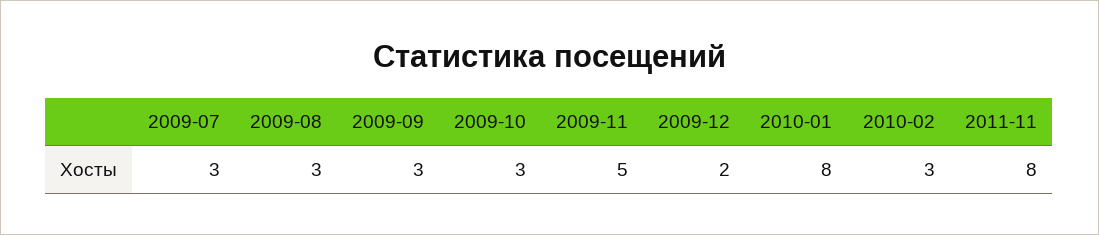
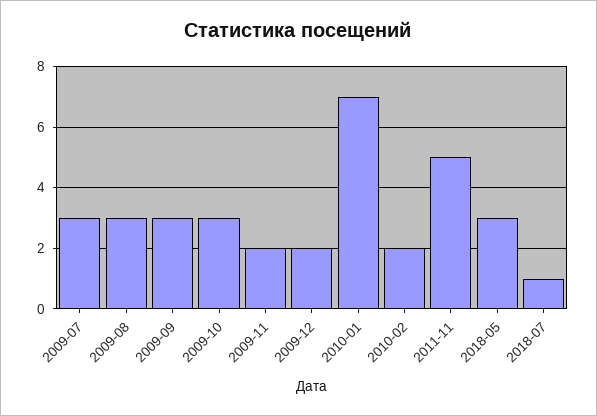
2009-11: 5 -> 2
2010-01: 8 -> 7
2010-02: 3 -> 2
2011-11: 8 -> 5
2018-05: none -> 3
2018-07: none -> 1

